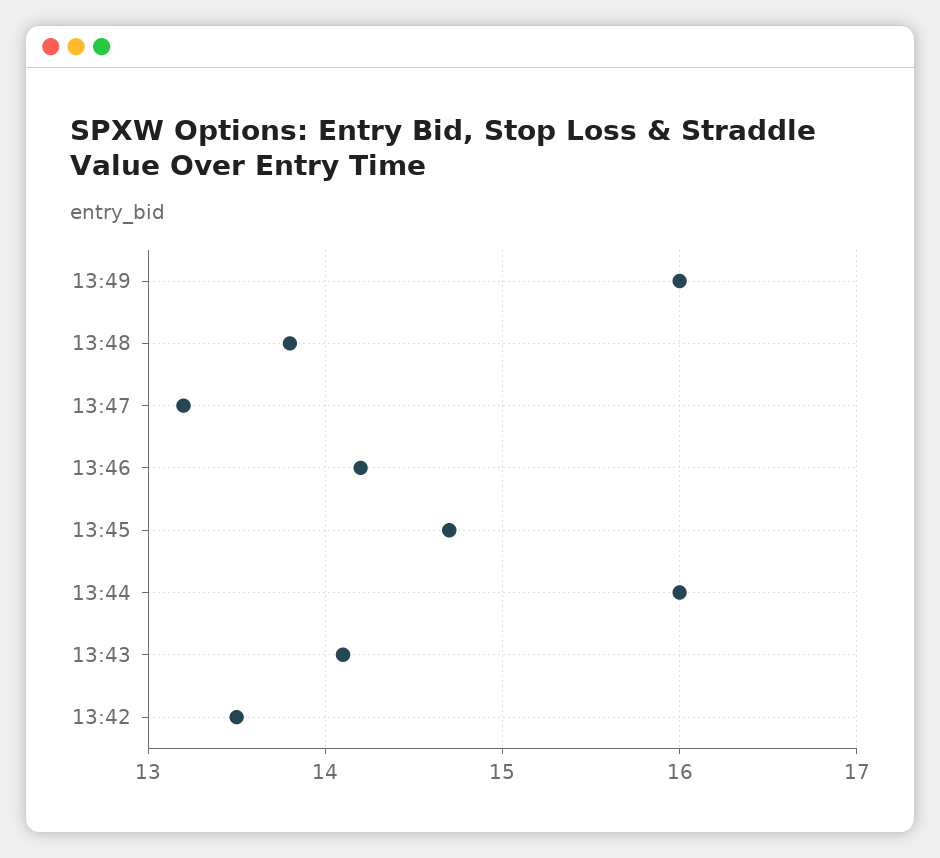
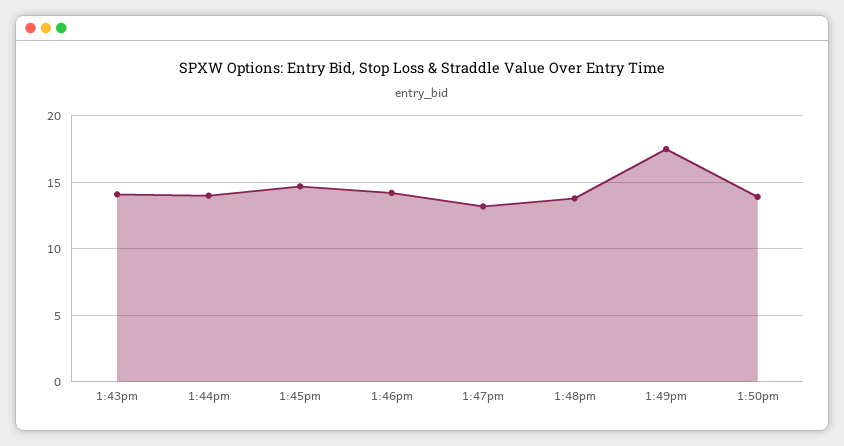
13:49: 16 -> 17.5
13:44: 16 -> 14
13:42: 13.5 -> none
1:50pm: none -> 14

